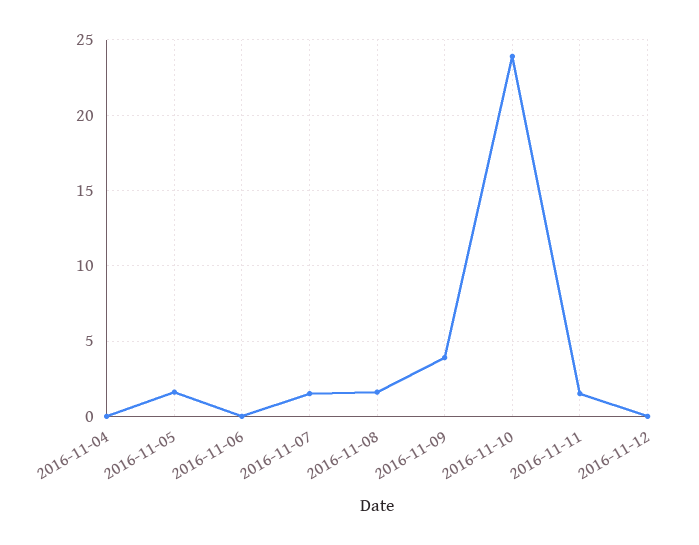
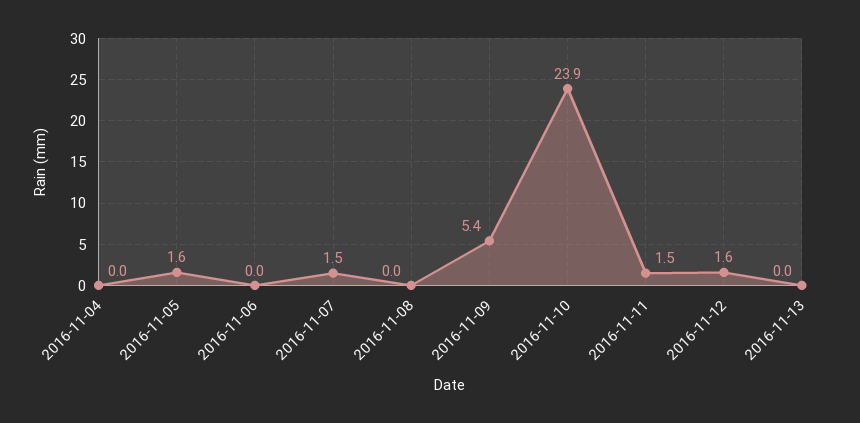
2016-11-08: 1.5 -> 0
2016-11-09: 4 -> 5.4
2016-11-12: 0 -> 1.6
2016-11-13: none -> 0

